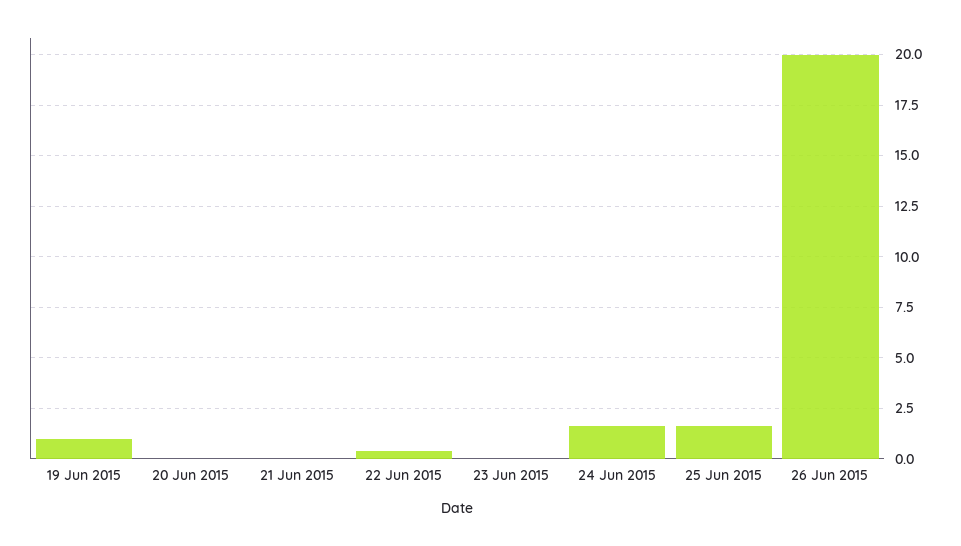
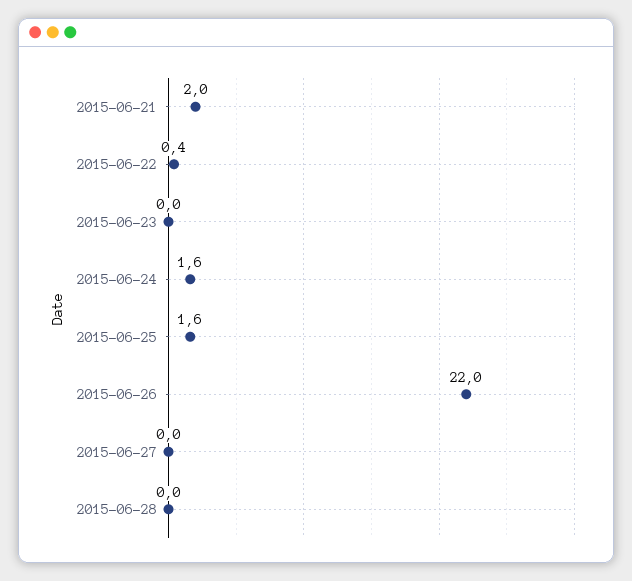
19 Jun 2015: 1 -> none
20 Jun 2015: 0 -> none
21 Jun 2015: 0 -> 2
26 Jun 2015: 20 -> 22
2015-06-27: none -> 0
2015-06-28: none -> 0

